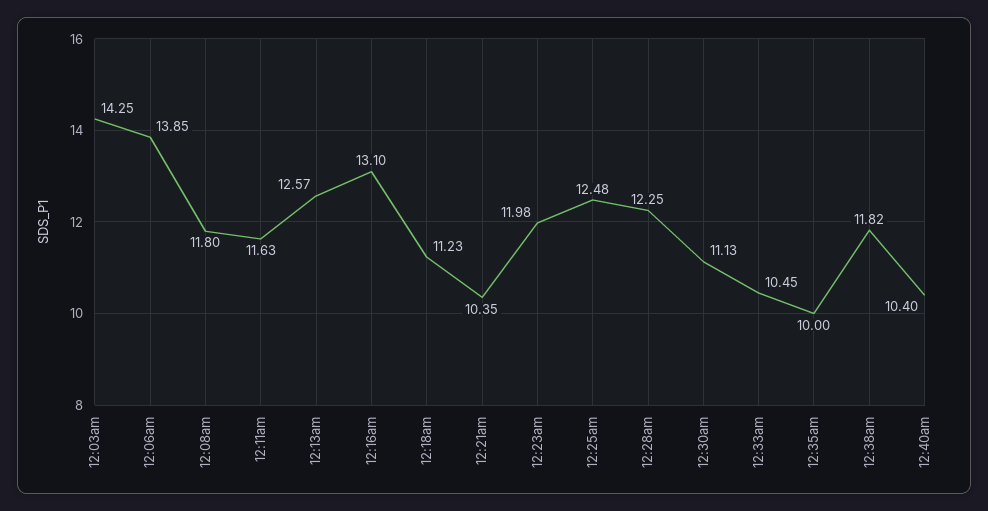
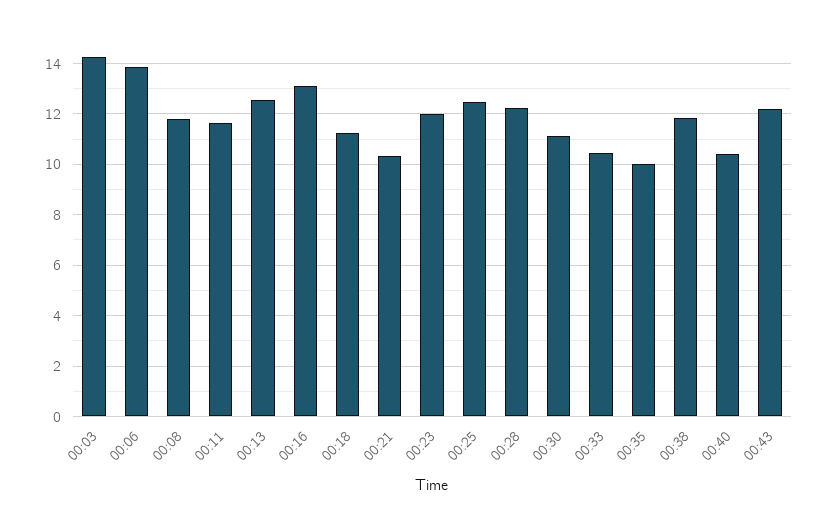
00:43: none -> 12.25

